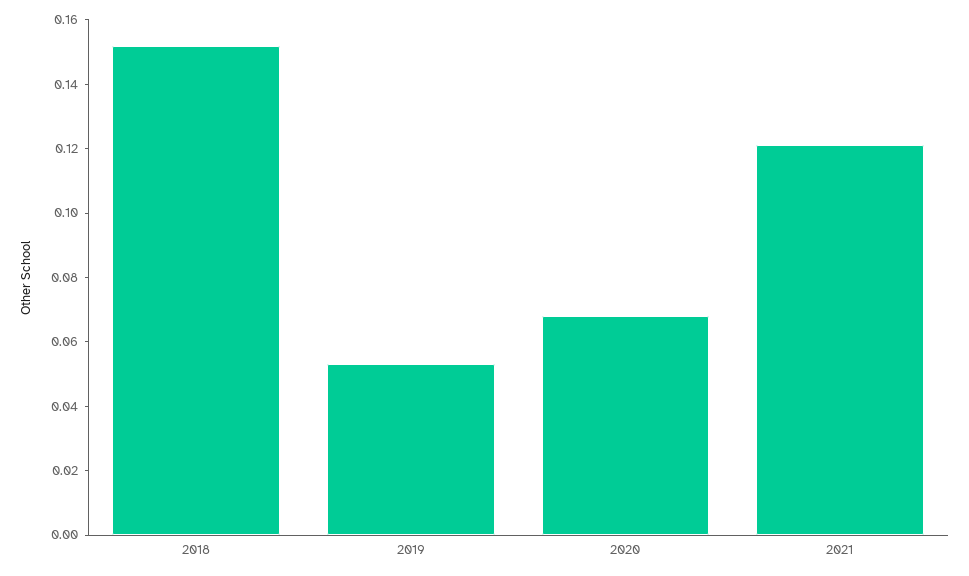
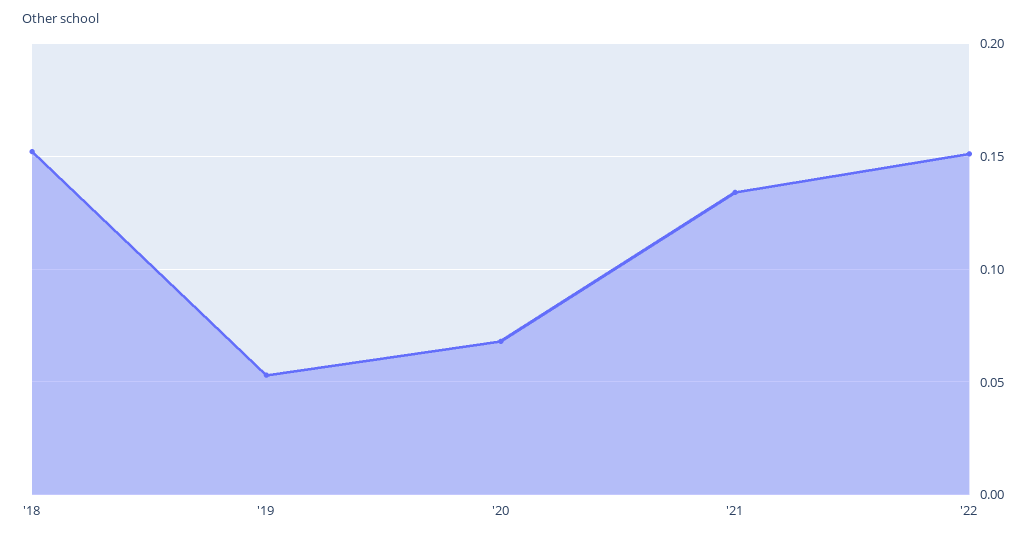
2021: 0.12 -> 0.135
'22: none -> 0.15

